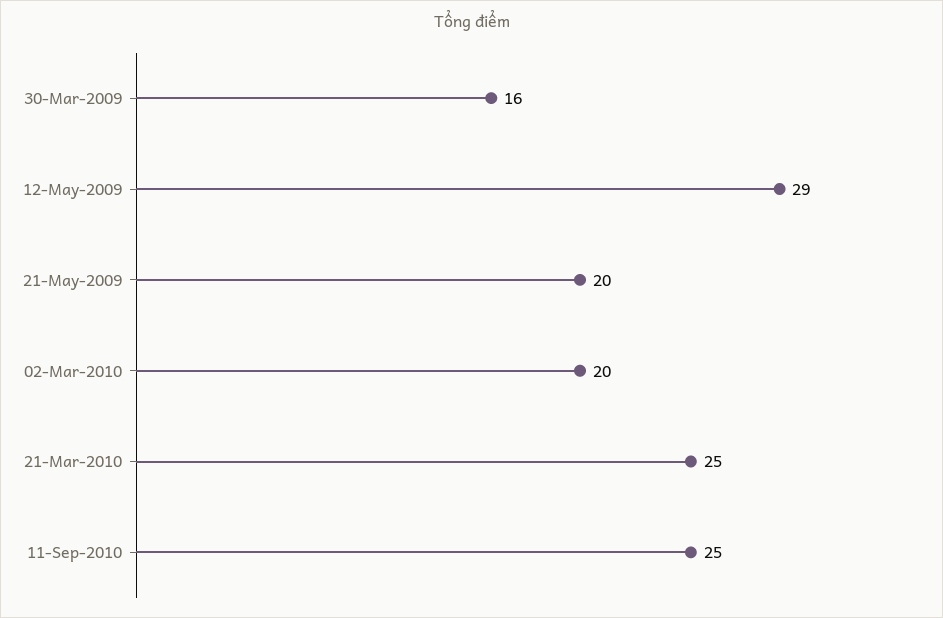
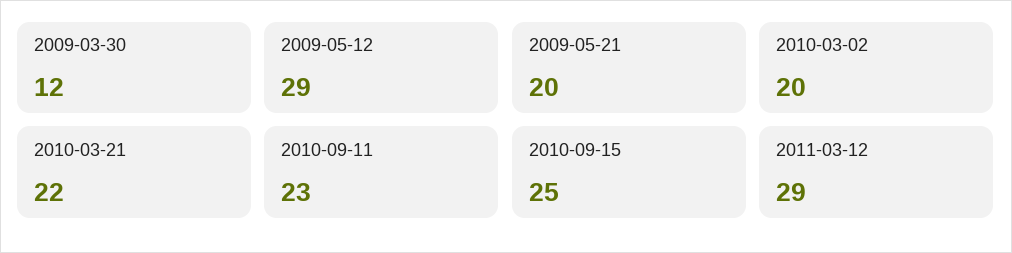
30-Mar-2009: 16 -> 12
21-Mar-2010: 25 -> 22
11-Sep-2010: 25 -> 23
2010-09-15: none -> 25
2011-03-12: none -> 29

